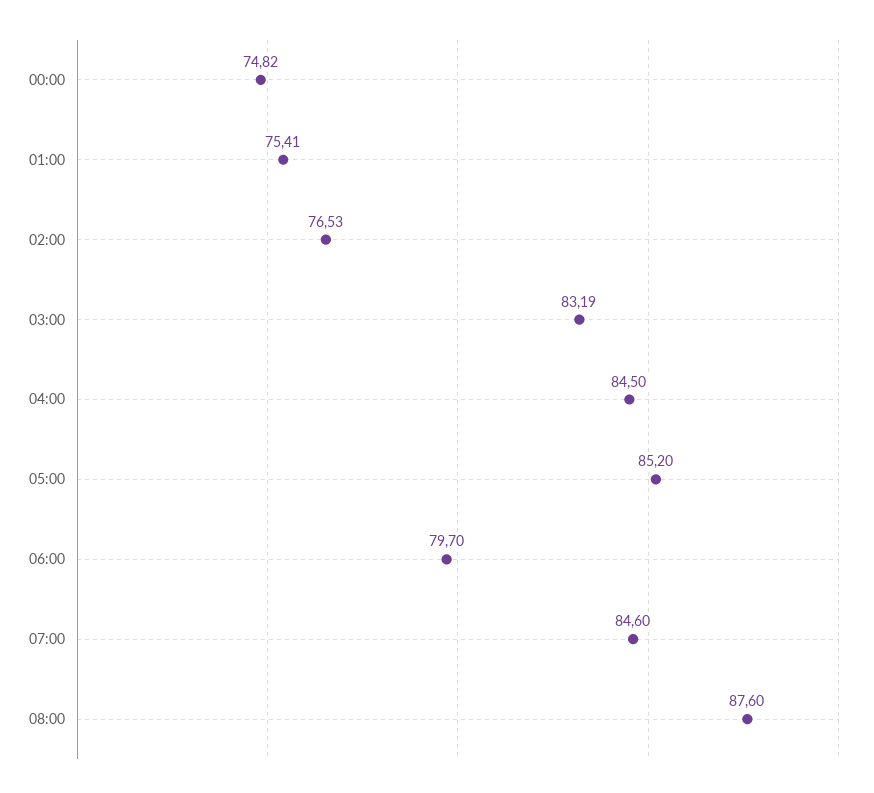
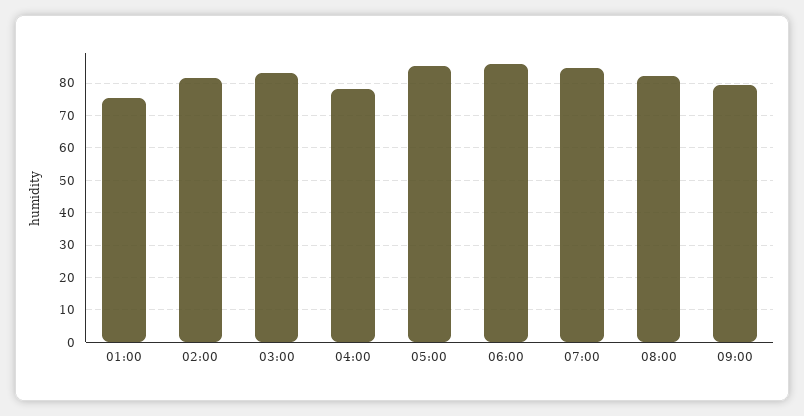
00:00: 74.82 -> none
02:00: 76.53 -> 82
04:00: 84.5 -> 78
06:00: 79.7 -> 86
08:00: 87.6 -> 82
09:00: none -> 80

